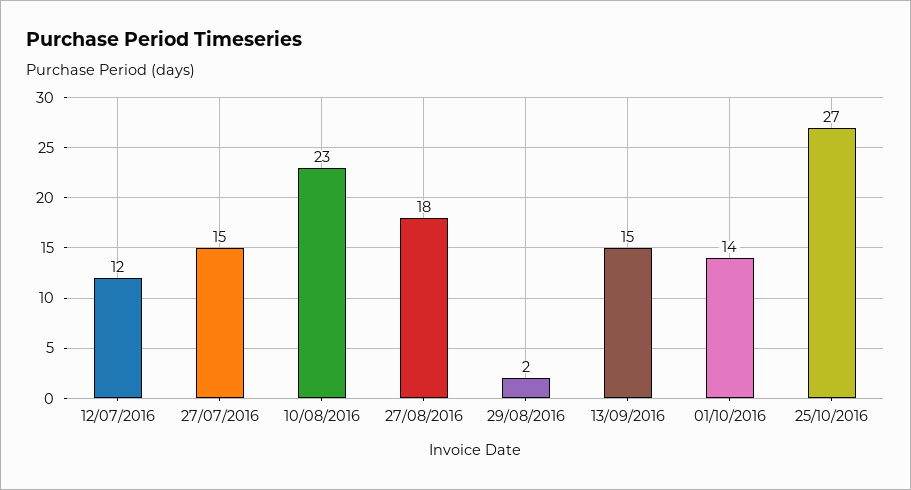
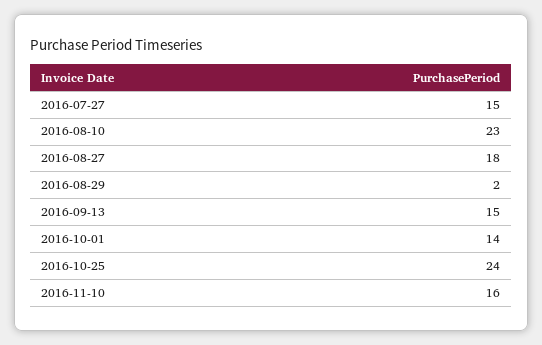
12/07/2016: 12 -> none
25/10/2016: 27 -> 24
2016-11-10: none -> 16

